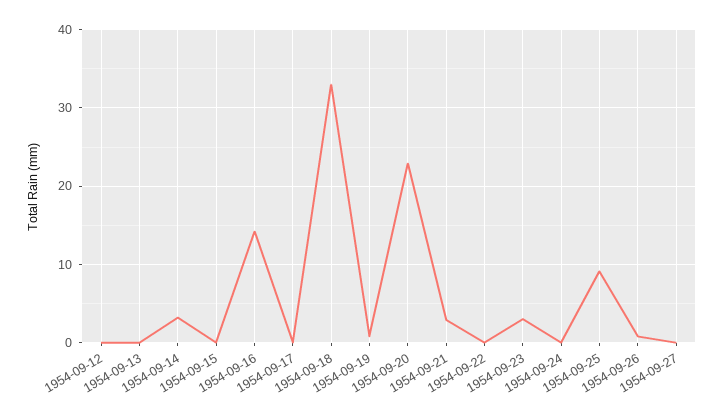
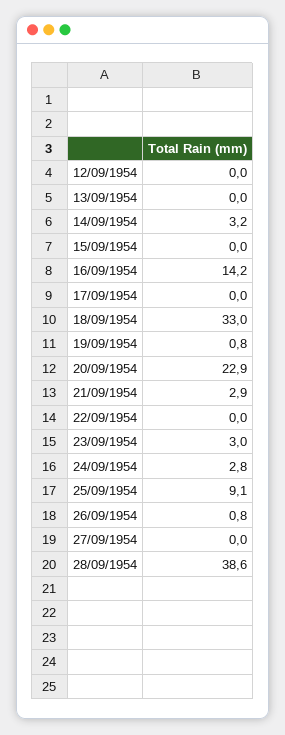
1954-09-24: 0 -> 2.8
28/09/1954: none -> 38.6

